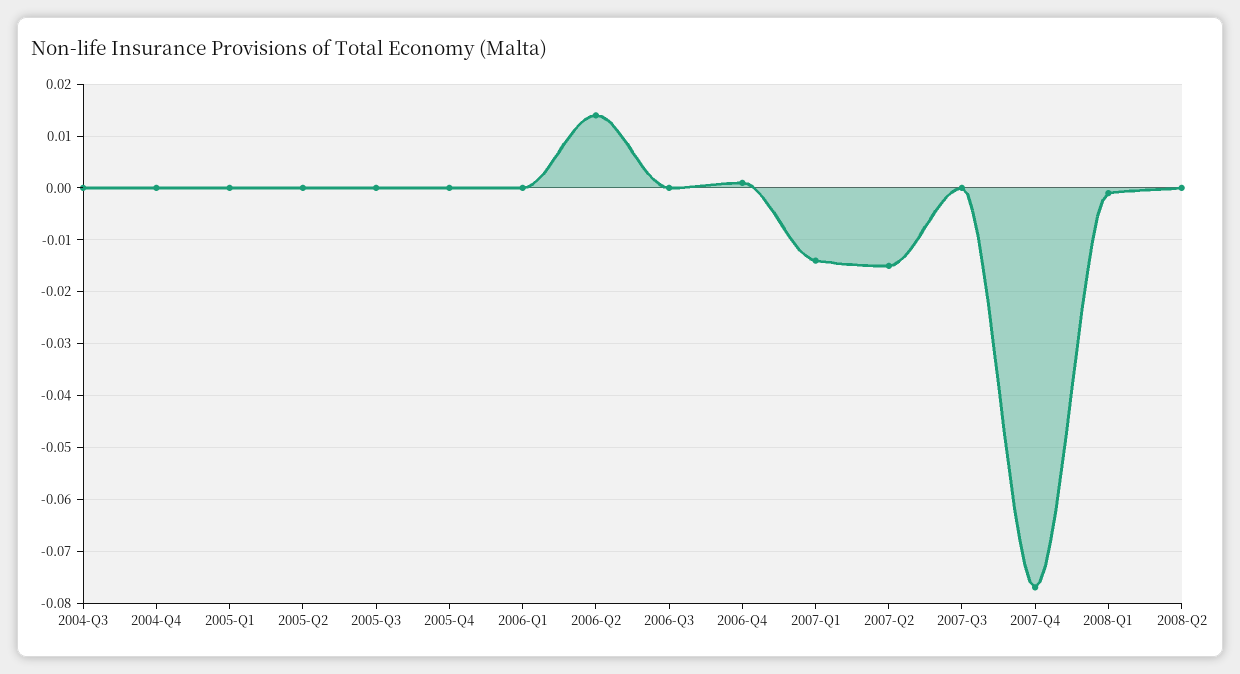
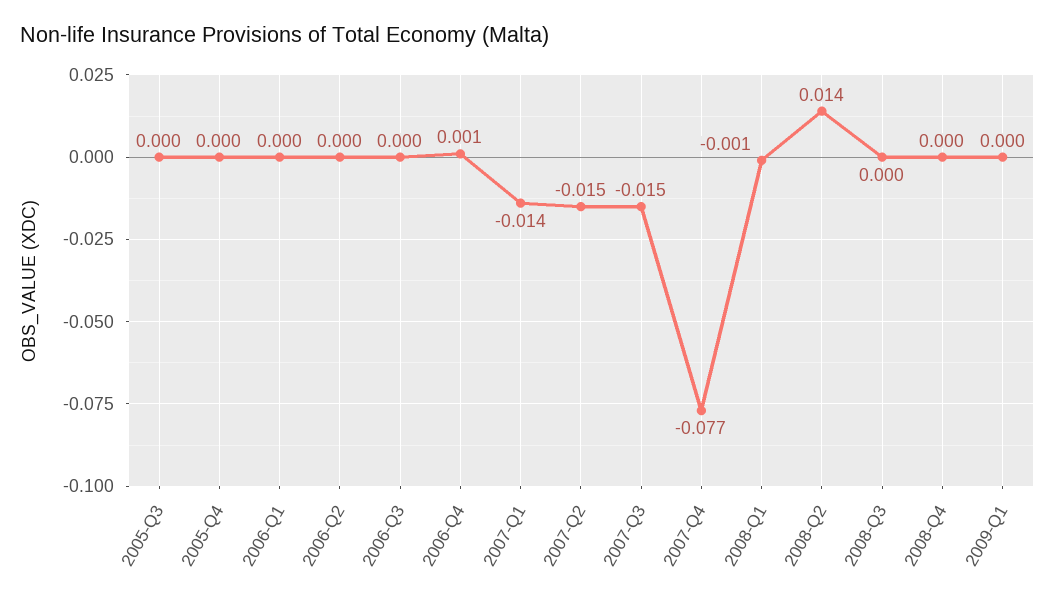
2004-Q3: 0 -> none
2004-Q4: 0 -> none
2005-Q1: 0 -> none
2005-Q2: 0 -> none
2006-Q2: 0.015 -> 0
2007-Q3: 0 -> -0.015
2008-Q2: 0 -> 0.014
2008-Q3: none -> 0
2008-Q4: none -> 0
2009-Q1: none -> 0

